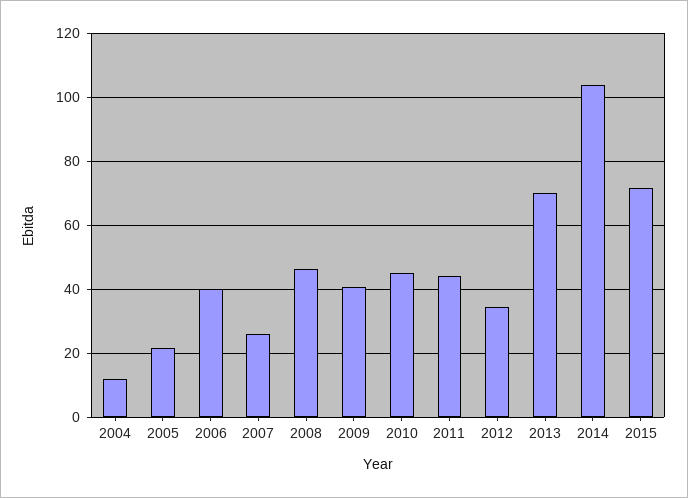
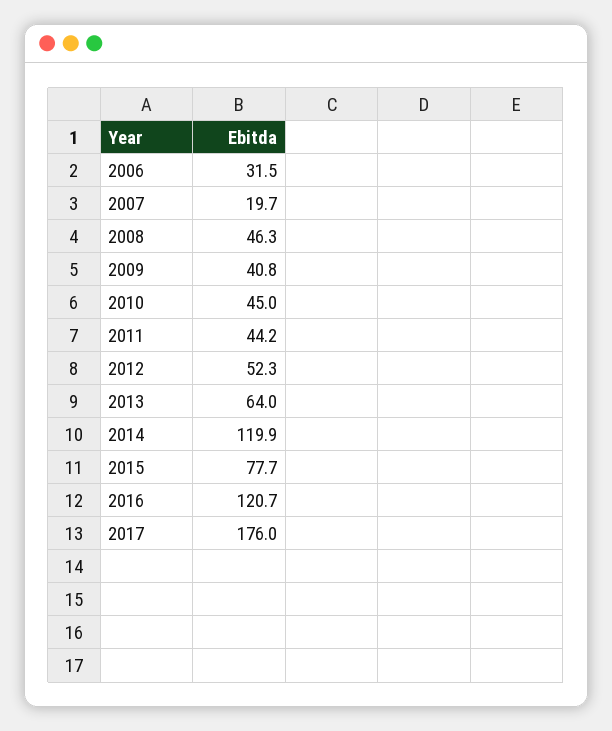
2004: 12 -> none
2005: 22 -> none
2006: 40 -> 31.5
2007: 26 -> 19.7
2012: 34 -> 52.3
2013: 70 -> 64
2014: 104 -> 119.9
2015: 72 -> 77.7
2016: none -> 120.7
2017: none -> 176

